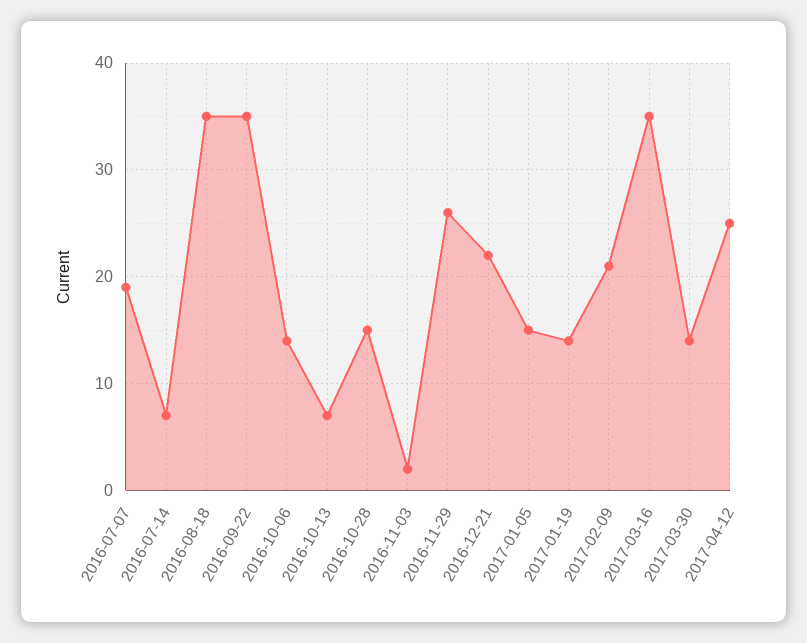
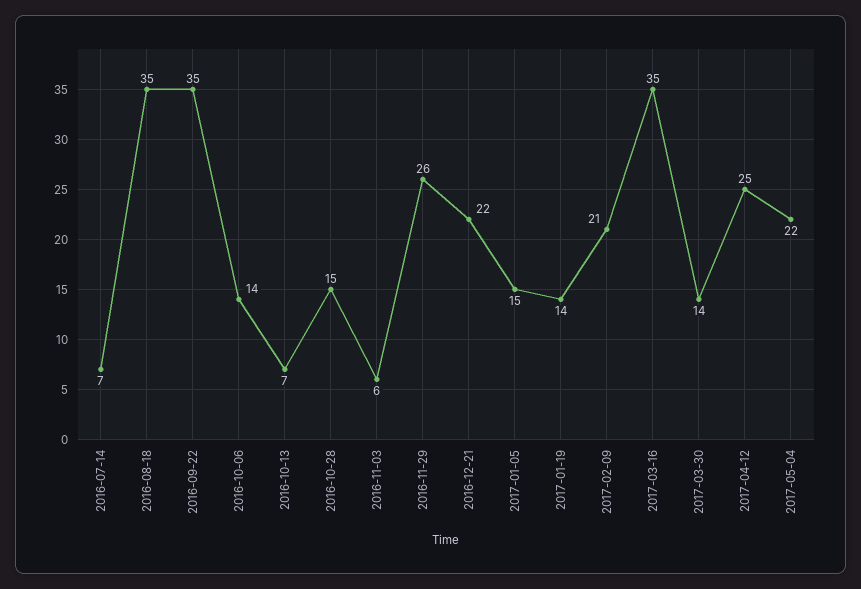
2016-07-07: 19 -> none
2016-11-03: 2 -> 6
2017-05-04: none -> 22

